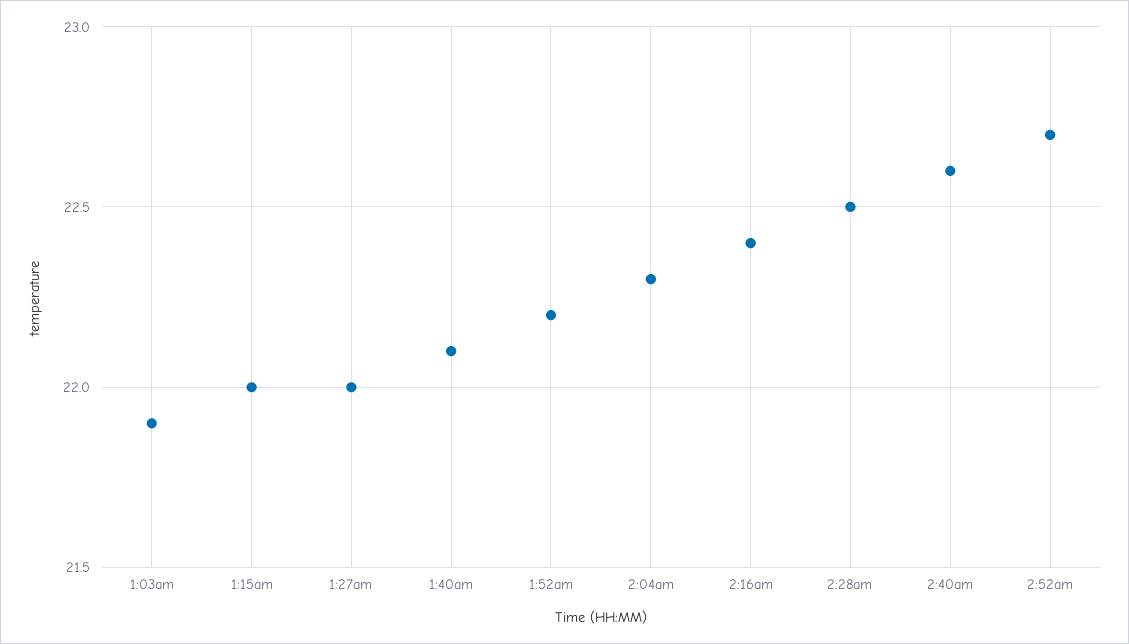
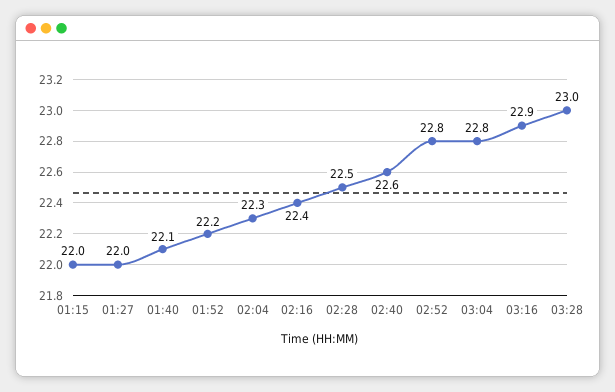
1:03am: 21.9 -> none
2:52am: 22.7 -> 22.8
03:04: none -> 22.8
03:16: none -> 22.9
03:28: none -> 23

